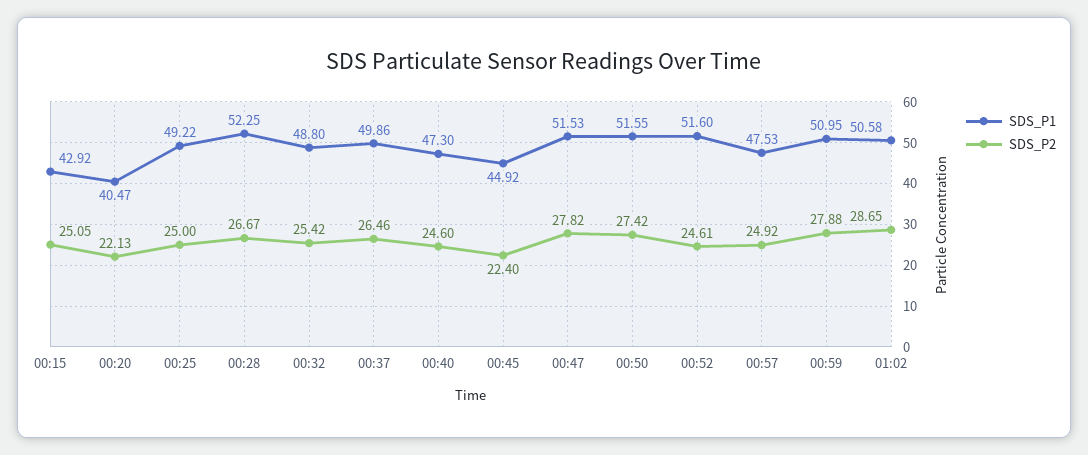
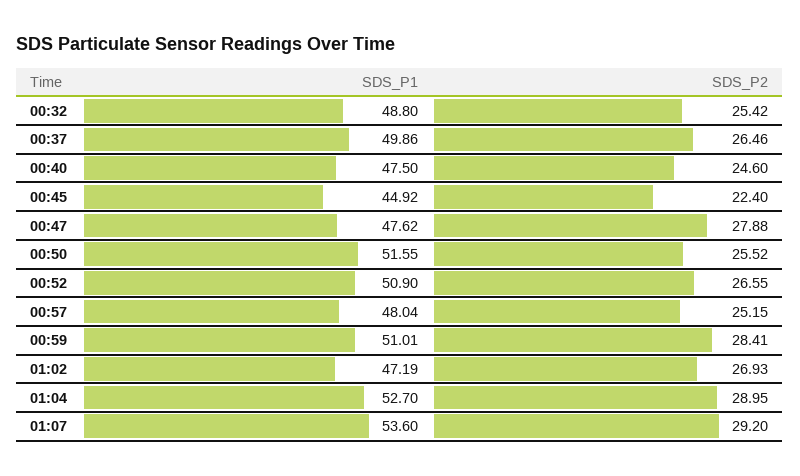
SDS_P1, 00:15: 42.92 -> none
SDS_P2, 00:15: 25.05 -> none
SDS_P1, 00:20: 40.47 -> none
SDS_P2, 00:20: 22.13 -> none
SDS_P1, 00:25: 49.22 -> none
SDS_P2, 00:25: 25 -> none
SDS_P1, 00:28: 52.25 -> none
SDS_P2, 00:28: 26.67 -> none
SDS_P1, 00:40: 47.3 -> 47.5
SDS_P1, 00:47: 51.53 -> 47.62
SDS_P2, 00:47: 27.82 -> 27.88
SDS_P2, 00:50: 27.42 -> 25.52
SDS_P1, 00:52: 51.6 -> 50.9
SDS_P2, 00:52: 24.61 -> 26.55
SDS_P1, 00:57: 47.53 -> 48.04
SDS_P2, 00:57: 24.92 -> 25.15
SDS_P1, 00:59: 50.95 -> 51.01
SDS_P2, 00:59: 27.88 -> 28.41
SDS_P1, 01:02: 50.58 -> 47.19
SDS_P2, 01:02: 28.65 -> 26.93
SDS_P1, 01:04: none -> 52.7
SDS_P2, 01:04: none -> 28.95
SDS_P1, 01:07: none -> 53.6
SDS_P2, 01:07: none -> 29.2

